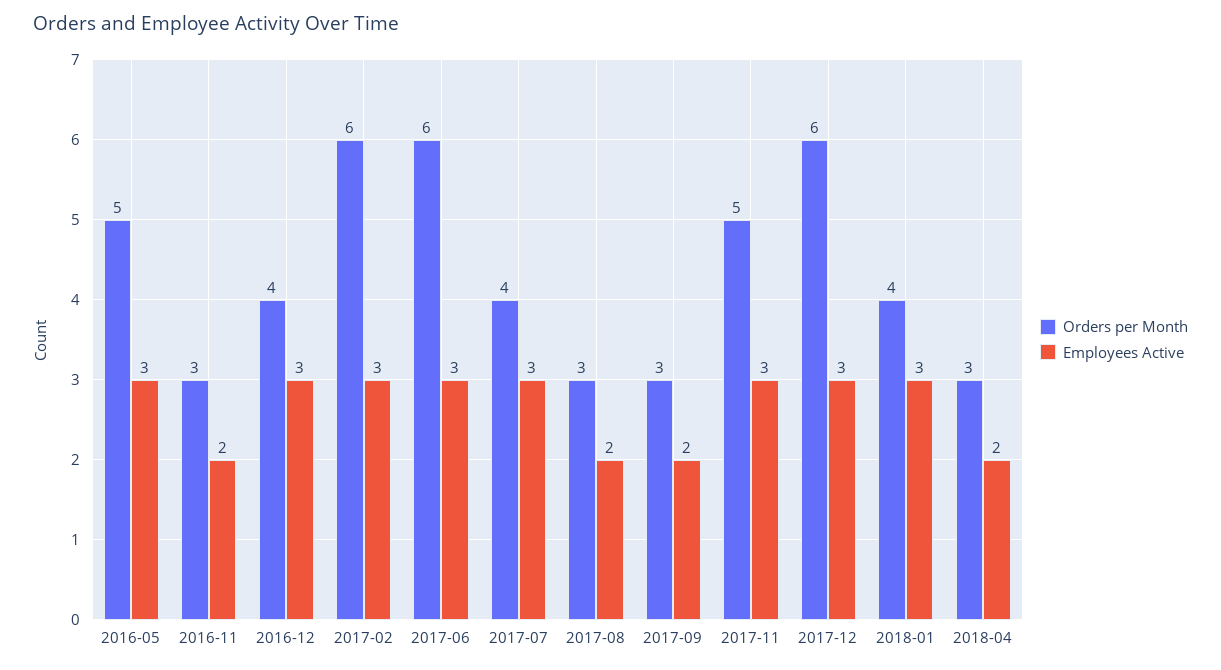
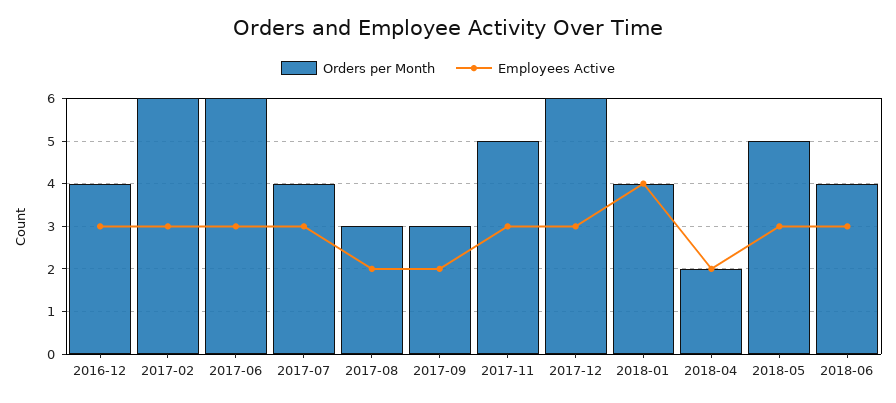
Orders per Month, 2016-05: 5 -> none
Employees Active, 2016-05: 3 -> none
Orders per Month, 2016-11: 3 -> none
Employees Active, 2016-11: 2 -> none
Employees Active, 2018-01: 3 -> 4
Orders per Month, 2018-04: 3 -> 2
Orders per Month, 2018-05: none -> 5
Employees Active, 2018-05: none -> 3
Orders per Month, 2018-06: none -> 4
Employees Active, 2018-06: none -> 3

